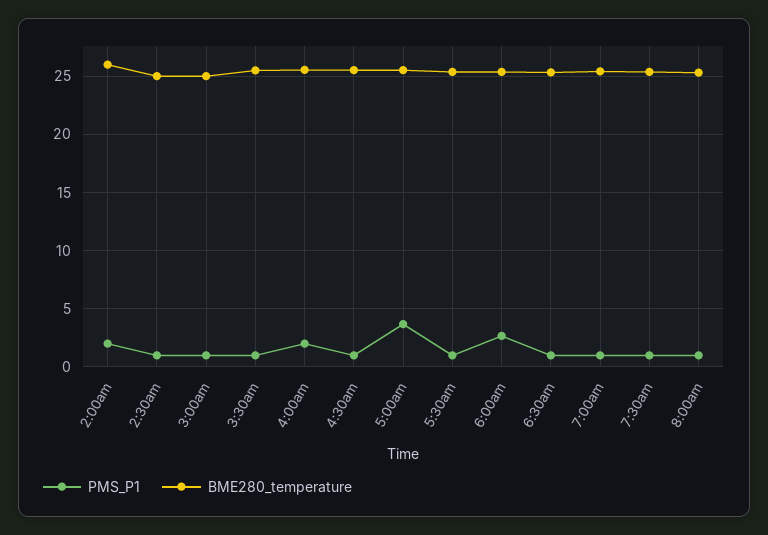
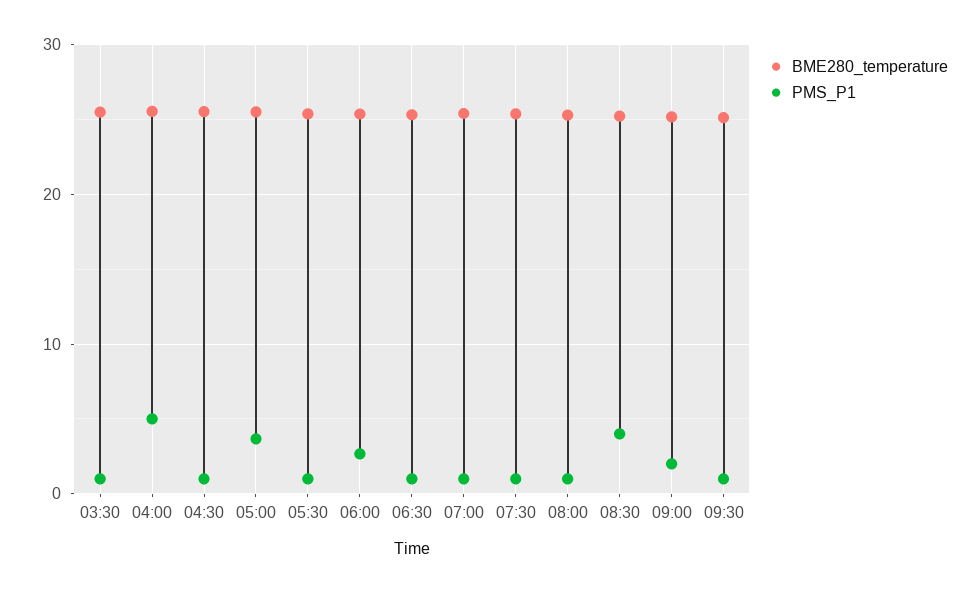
PMS_P1, 2:00am: 2 -> none
BME280_temperature, 2:00am: 26 -> none
PMS_P1, 2:30am: 1 -> none
BME280_temperature, 2:30am: 25 -> none
PMS_P1, 3:00am: 1 -> none
BME280_temperature, 3:00am: 25 -> none
PMS_P1, 4:00am: 2 -> 5
BME280_temperature, 08:30: none -> 25
PMS_P1, 08:30: none -> 4
BME280_temperature, 09:00: none -> 25
PMS_P1, 09:00: none -> 2
BME280_temperature, 09:30: none -> 25
PMS_P1, 09:30: none -> 1

